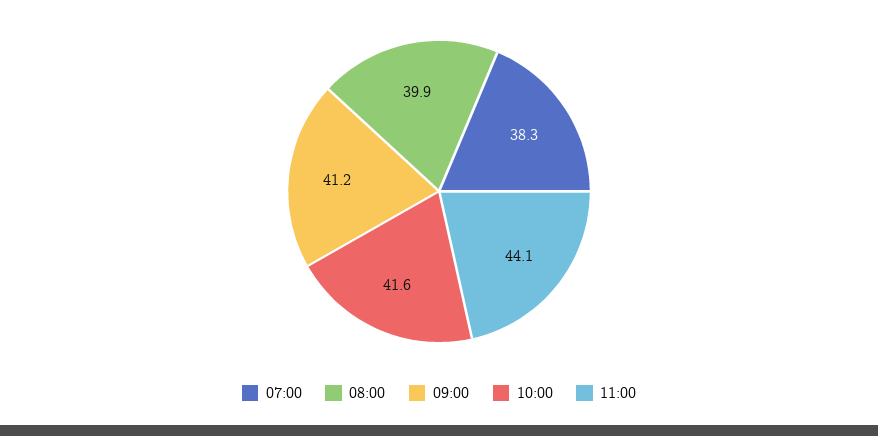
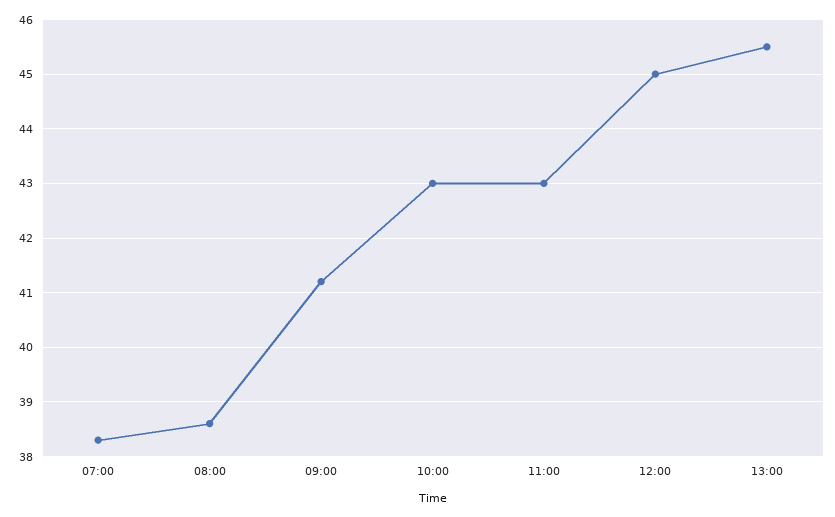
08:00: 39.9 -> 38.5
10:00: 41.6 -> 43
11:00: 44.1 -> 43
12:00: none -> 45
13:00: none -> 45.5

